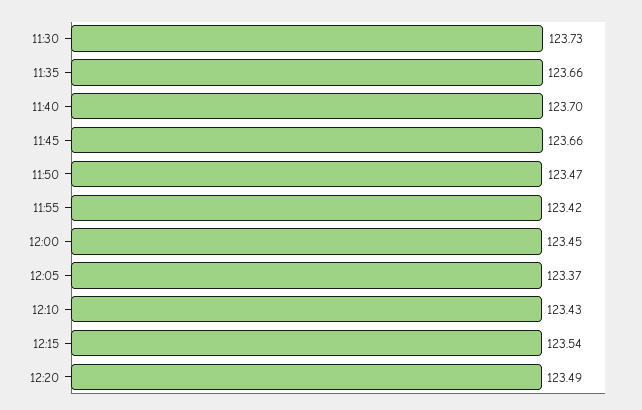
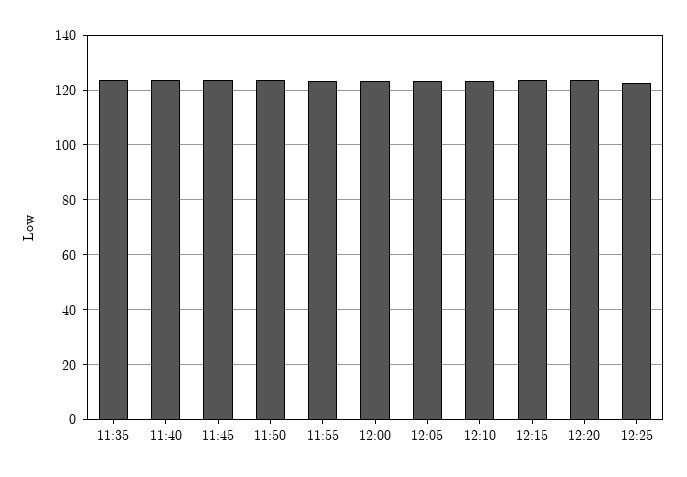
11:30: 123.73 -> none
12:25: none -> 122.5

